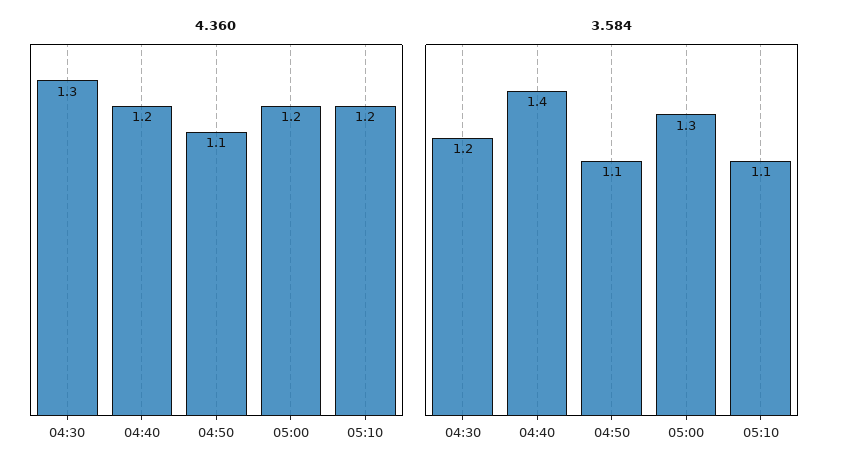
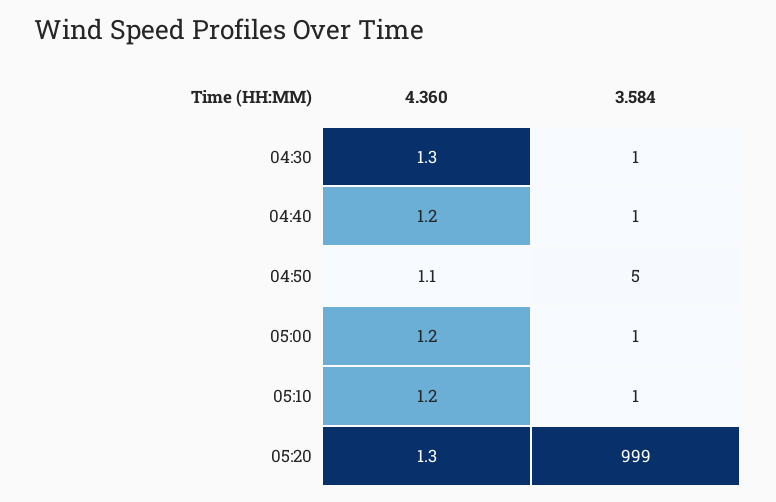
3.584, 04:50: 1.1 -> 5
4.360, 05:20: none -> 1.3
3.584, 05:20: none -> 999

